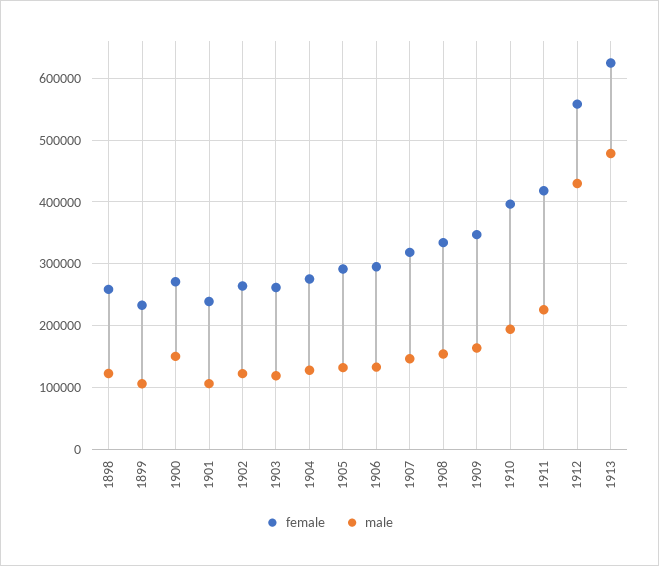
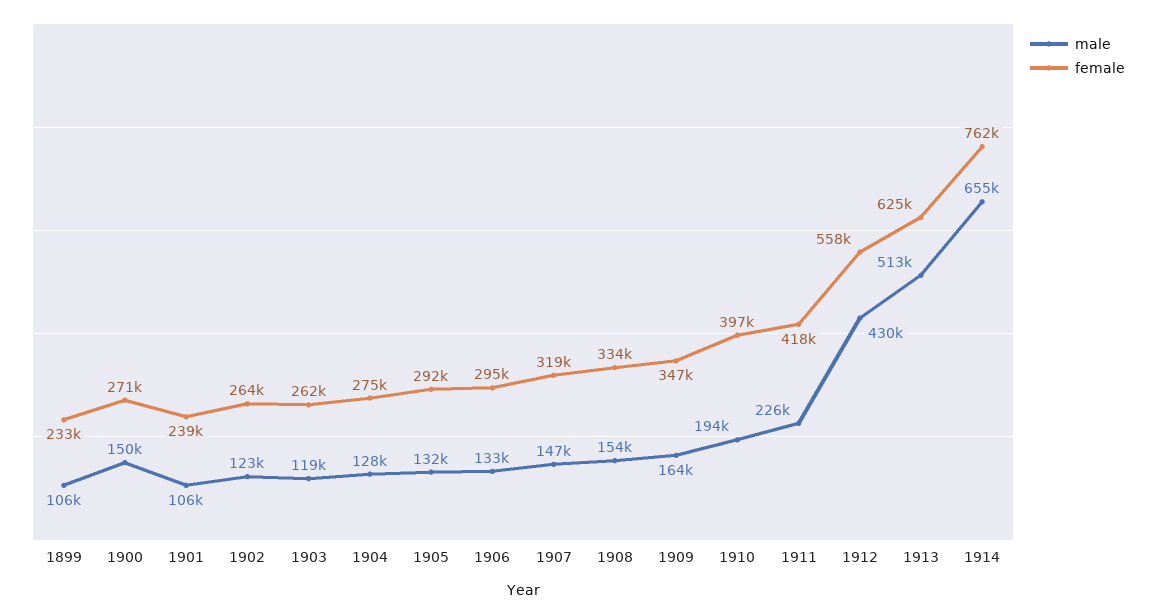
female, 1898: 260000 -> none
male, 1898: 120000 -> none
male, 1913: 480000 -> 513000
male, 1914: none -> 655000
female, 1914: none -> 762000

